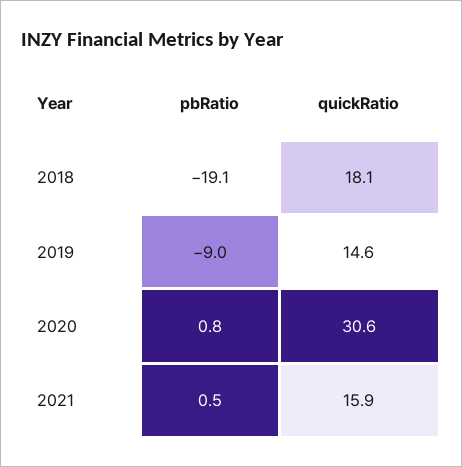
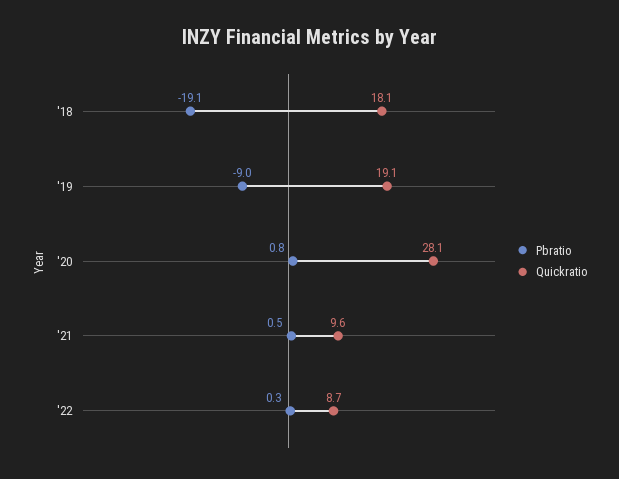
quickRatio, 2019: 14.6 -> 19.1
quickRatio, 2020: 30.6 -> 28.1
quickRatio, 2021: 15.9 -> 9.6
pbRatio, '22: none -> 0.3
quickRatio, '22: none -> 8.7

